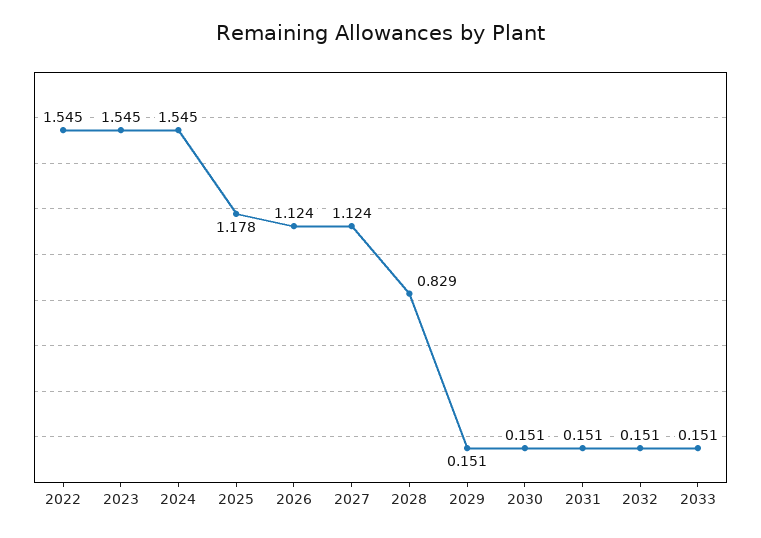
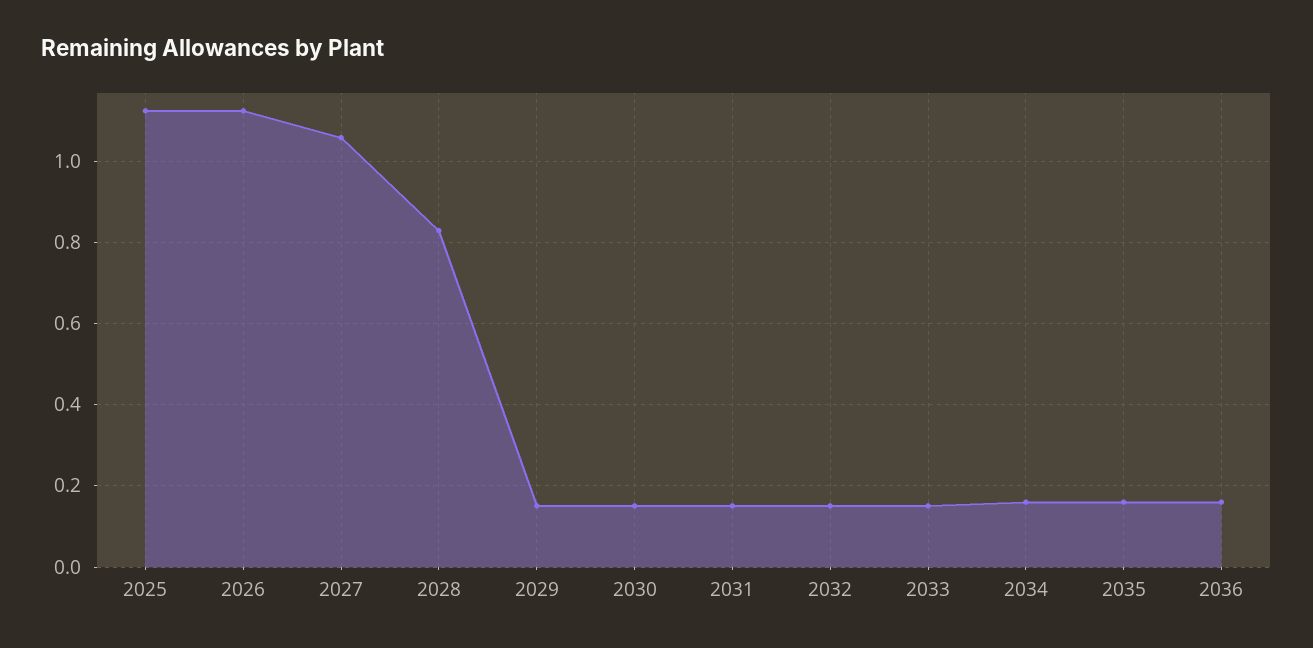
2022: 1.545 -> none
2023: 1.545 -> none
2024: 1.545 -> none
2025: 1.178 -> 1.12
2027: 1.124 -> 1.06
2034: none -> 0.16
2035: none -> 0.16
2036: none -> 0.16

